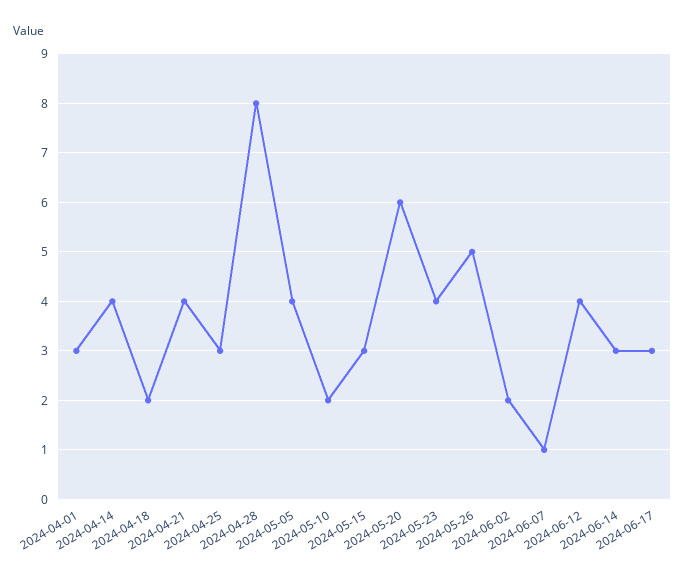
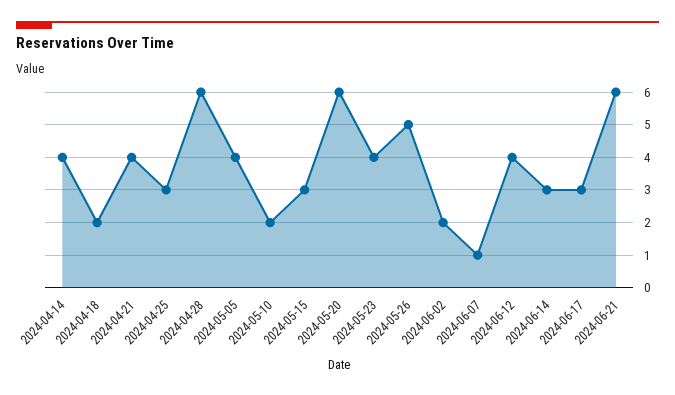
2024-04-01: 3 -> none
2024-04-28: 8 -> 6
2024-06-21: none -> 6

